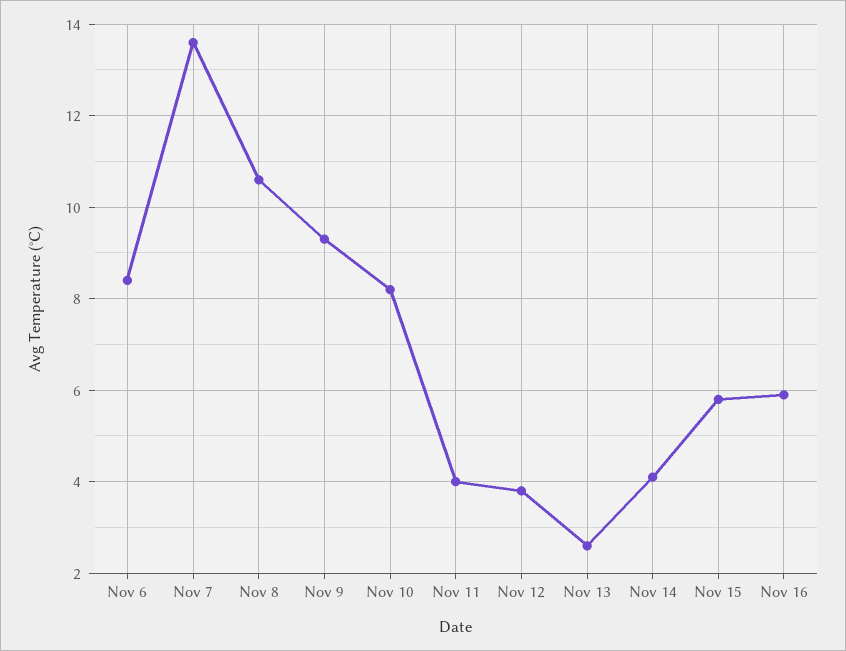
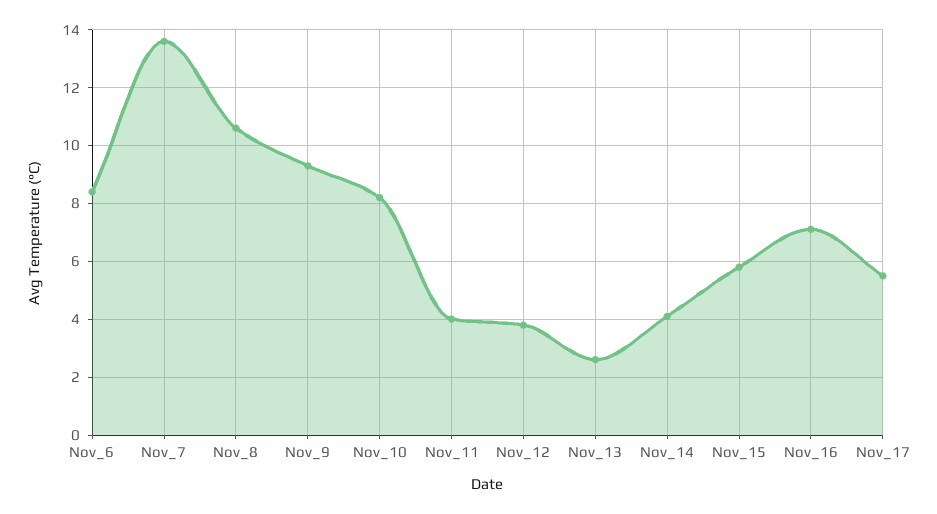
Nov 16: 6 -> 7
Nov_17: none -> 5.5

